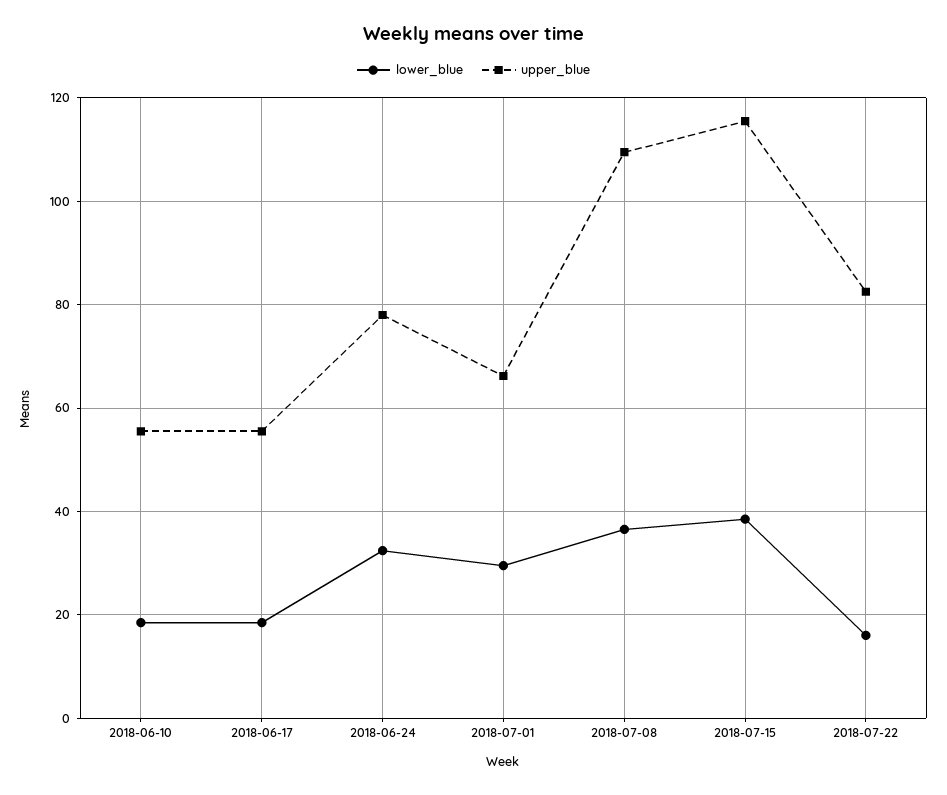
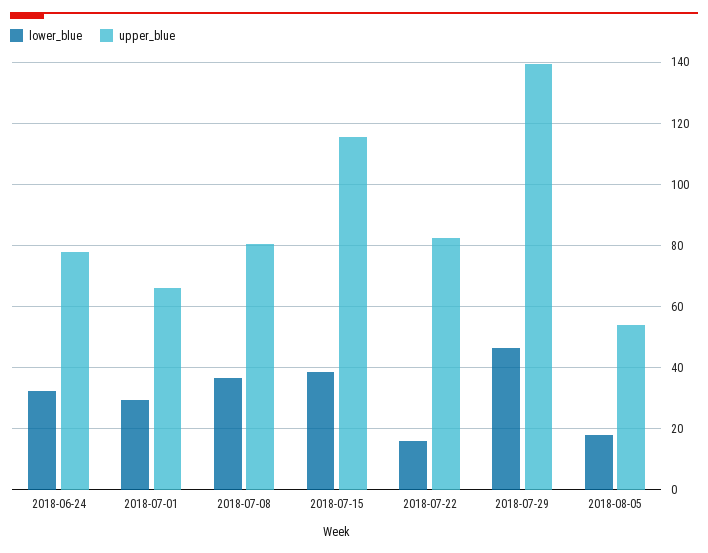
lower_blue, 2018-06-10: 18 -> none
upper_blue, 2018-06-10: 56 -> none
lower_blue, 2018-06-17: 18 -> none
upper_blue, 2018-06-17: 56 -> none
upper_blue, 2018-07-08: 110 -> 80
lower_blue, 2018-07-29: none -> 46
upper_blue, 2018-07-29: none -> 140
lower_blue, 2018-08-05: none -> 18
upper_blue, 2018-08-05: none -> 54

